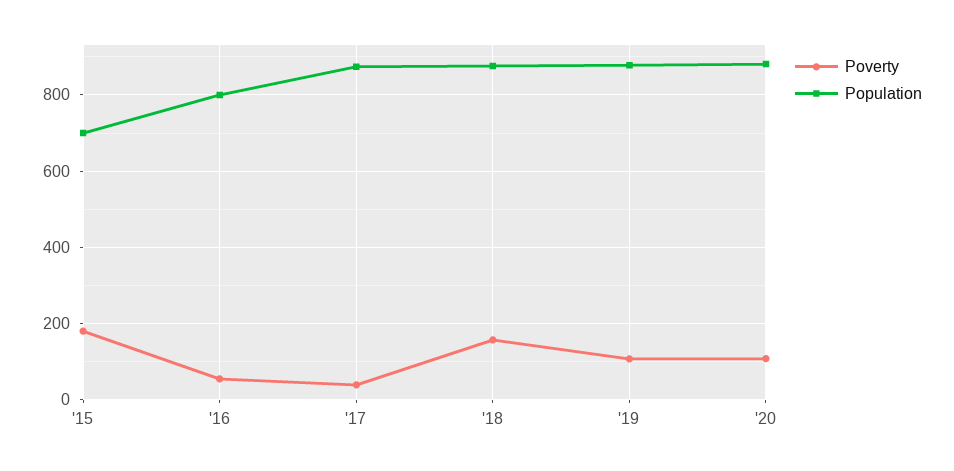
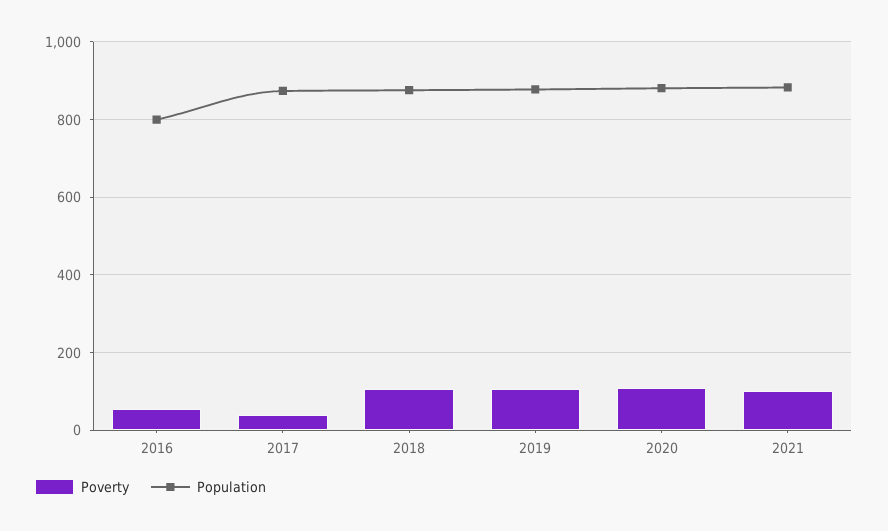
Poverty, '15: 180 -> none
Population, '15: 700 -> none
Poverty, '18: 160 -> 100
Poverty, 2021: none -> 100
Population, 2021: none -> 880

